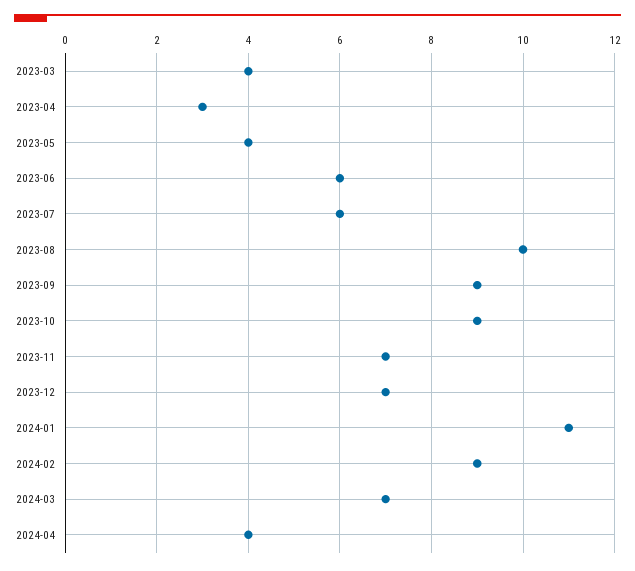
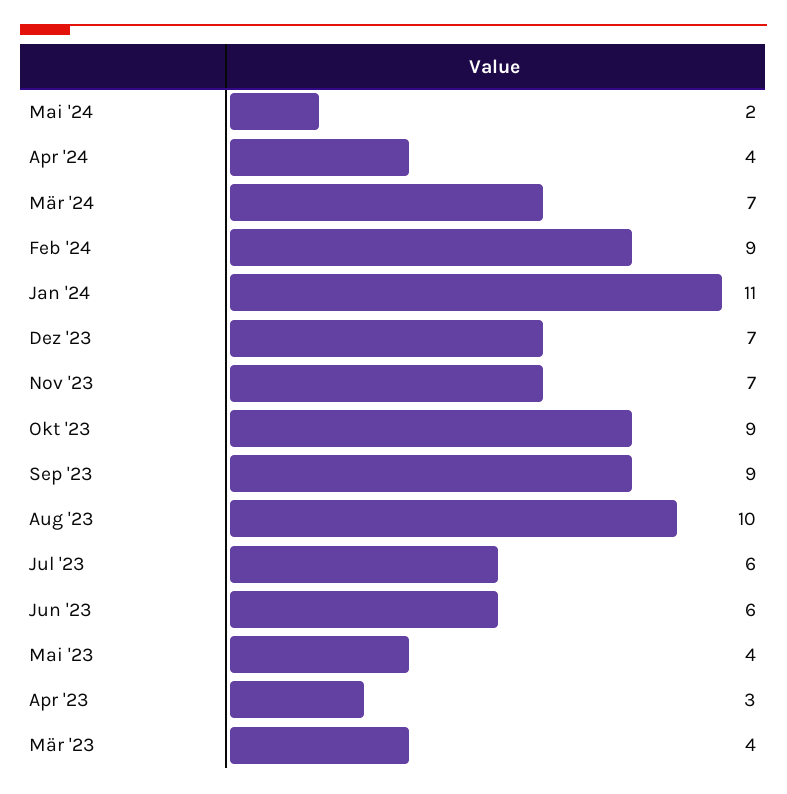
Mai '24: none -> 2

